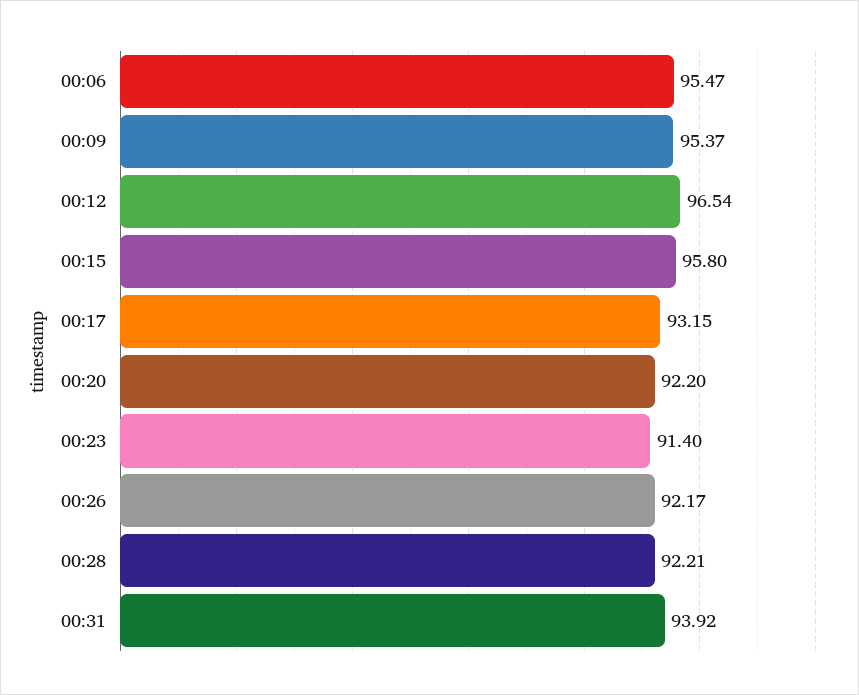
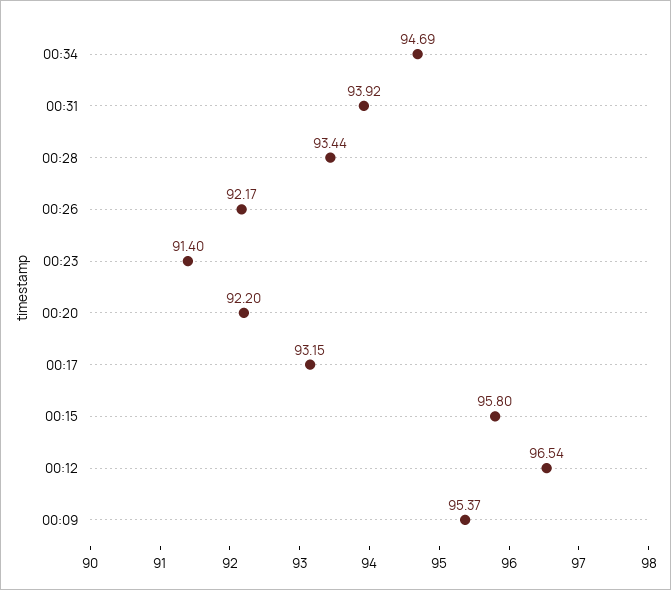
00:06: 95.47 -> none
00:28: 92.21 -> 93.44
00:34: none -> 94.69

